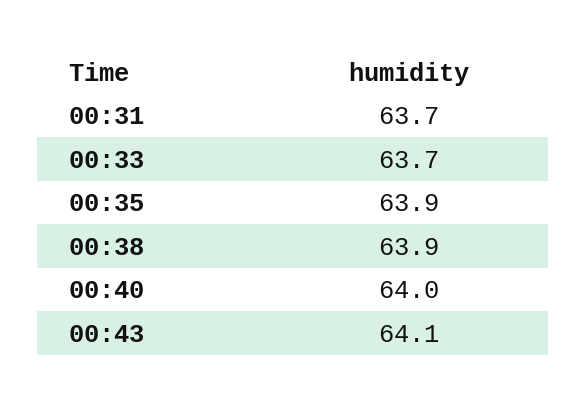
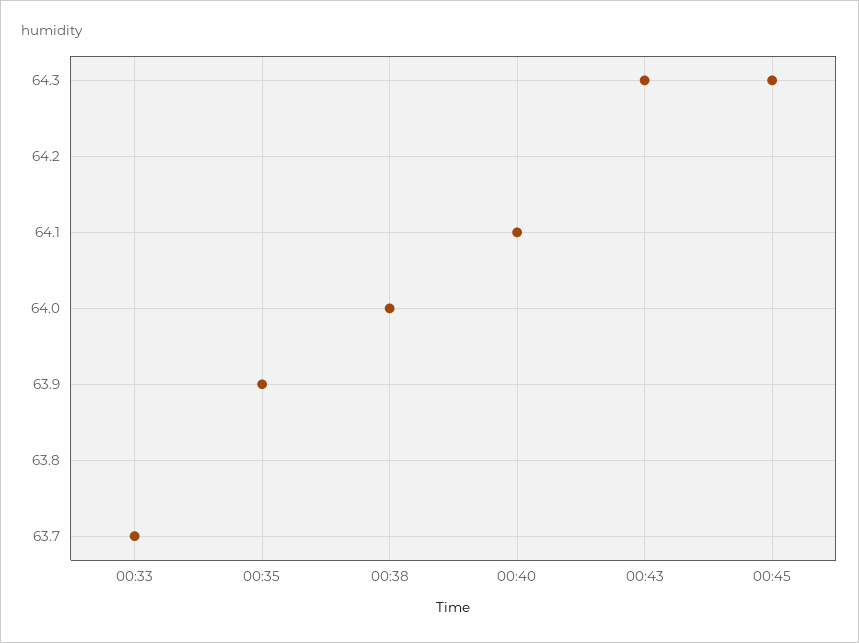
00:31: 63.7 -> none
00:38: 63.9 -> 64
00:40: 64 -> 64.1
00:43: 64.1 -> 64.3
00:45: none -> 64.3

